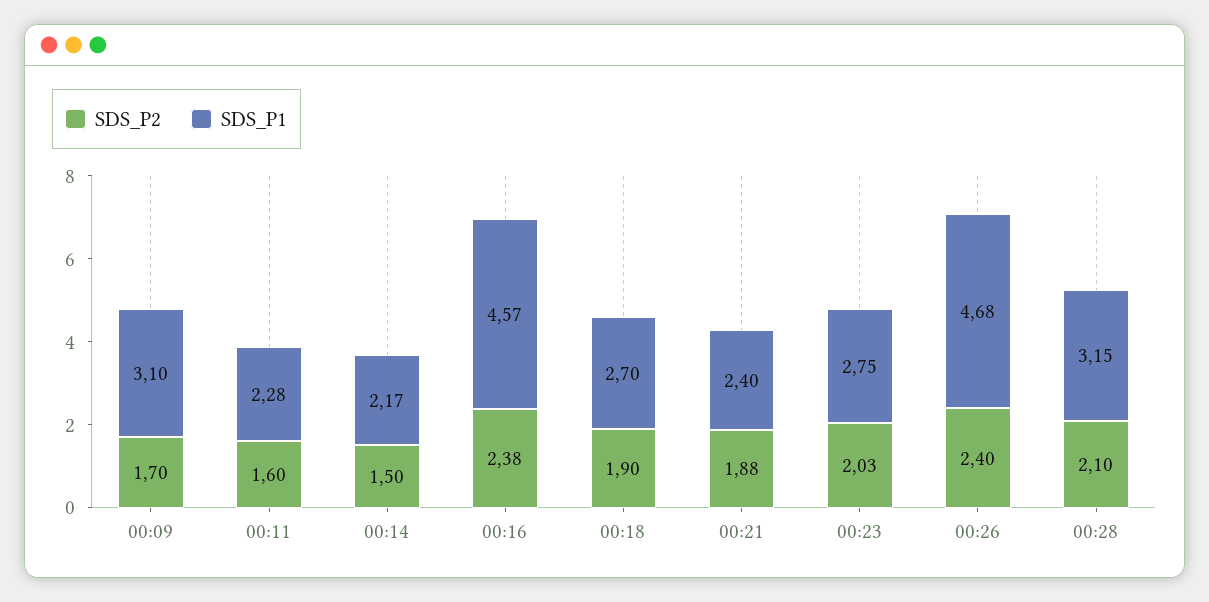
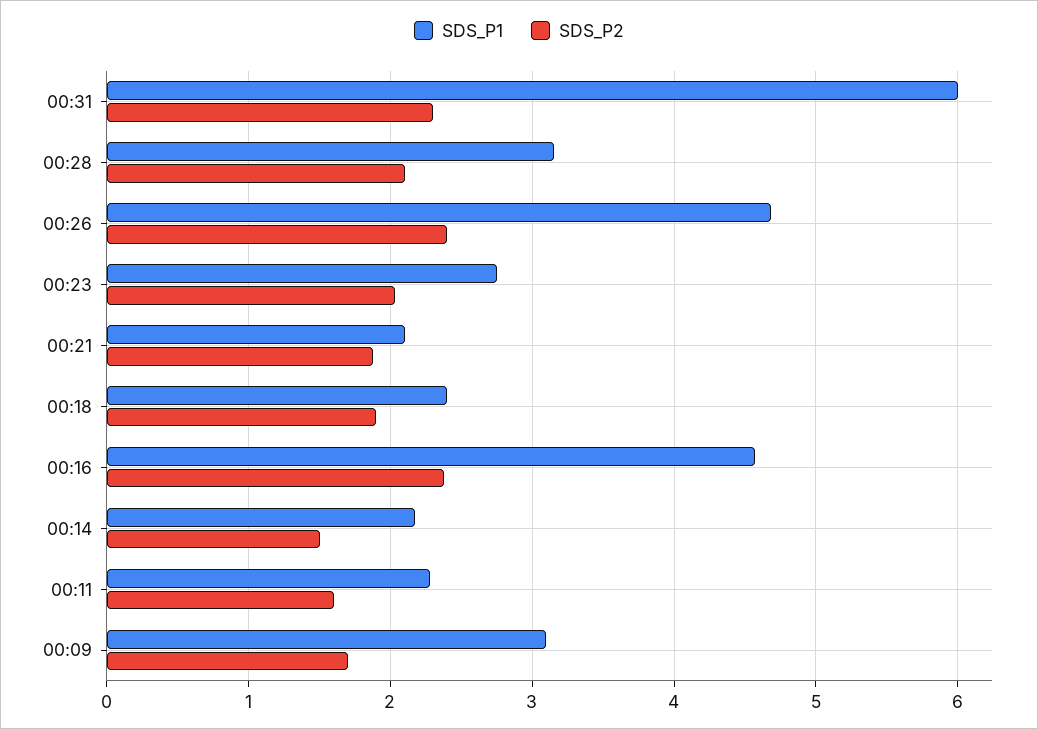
SDS_P1, 00:18: 2.7 -> 2.4
SDS_P1, 00:21: 2.4 -> 2.1
SDS_P1, 00:31: none -> 6
SDS_P2, 00:31: none -> 2.3

